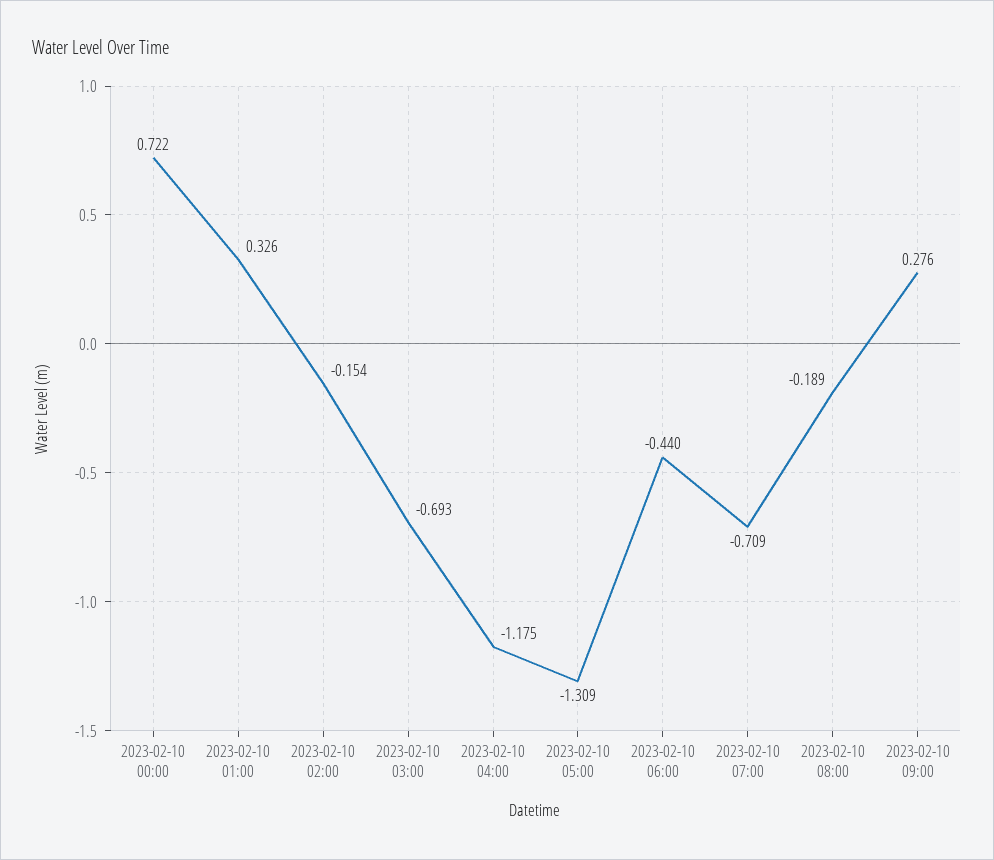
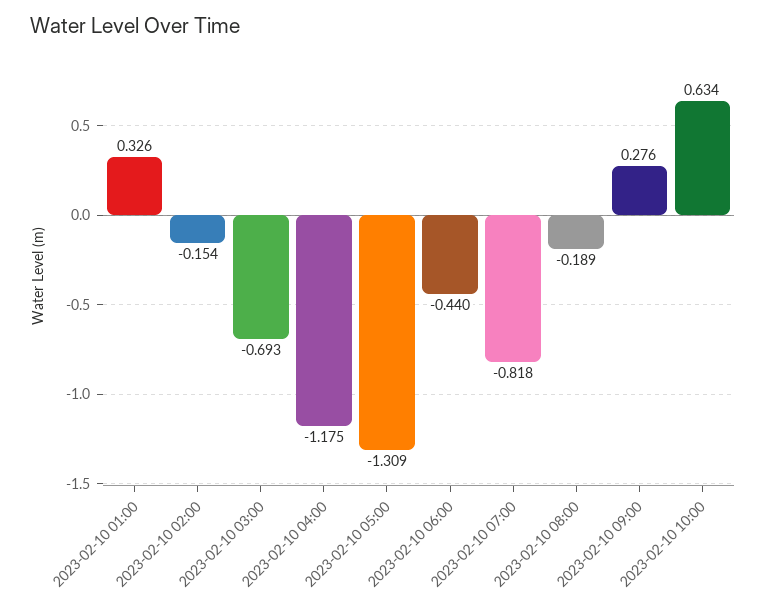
2023-02-10 00:00: 0.722 -> none
2023-02-10 07:00: -0.709 -> -0.818
2023-02-10 10:00: none -> 0.634

